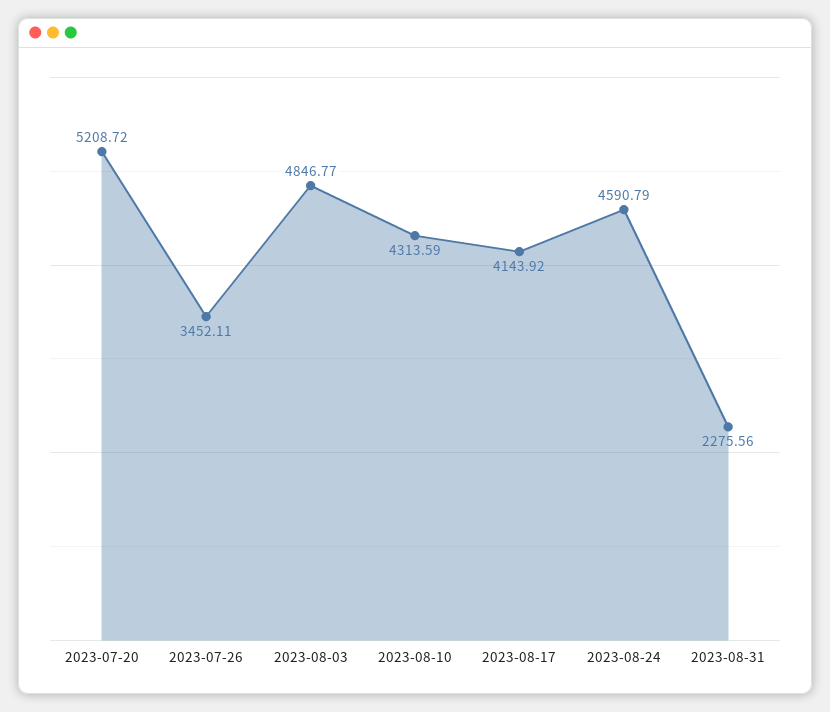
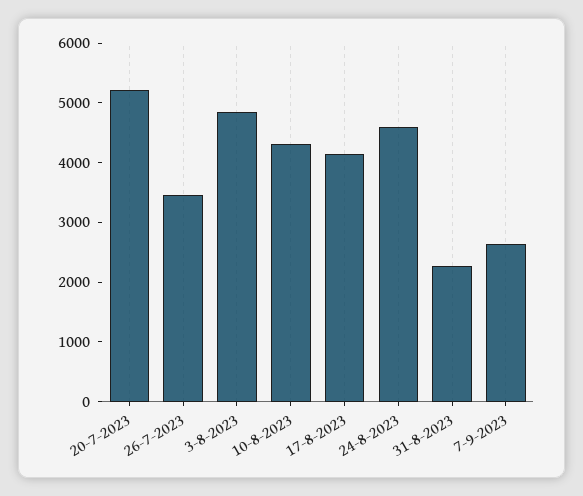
7-9-2023: none -> 2600

